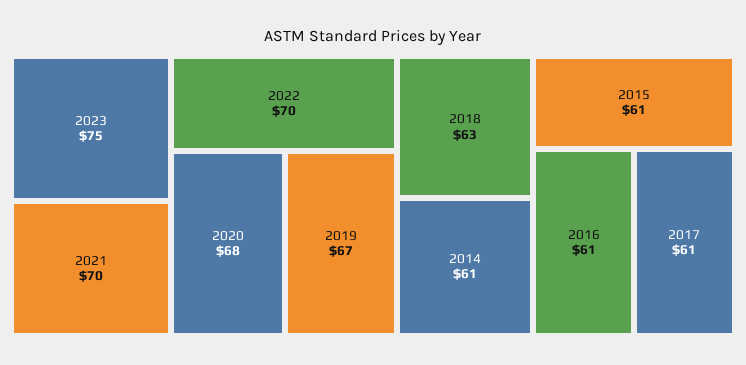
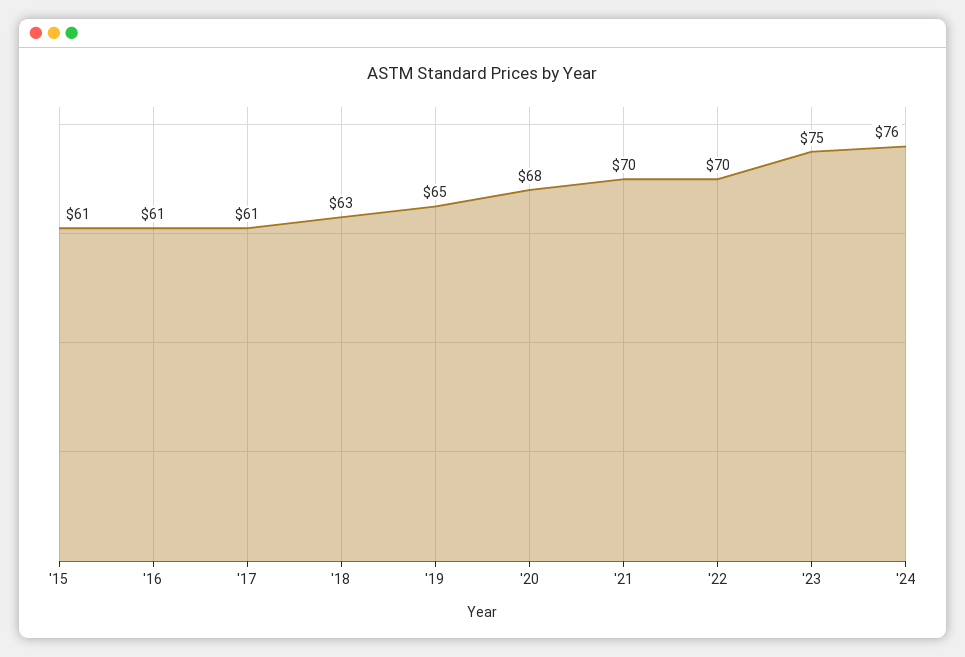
2019: 67 -> 65
2014: 61 -> none
'24: none -> 76

